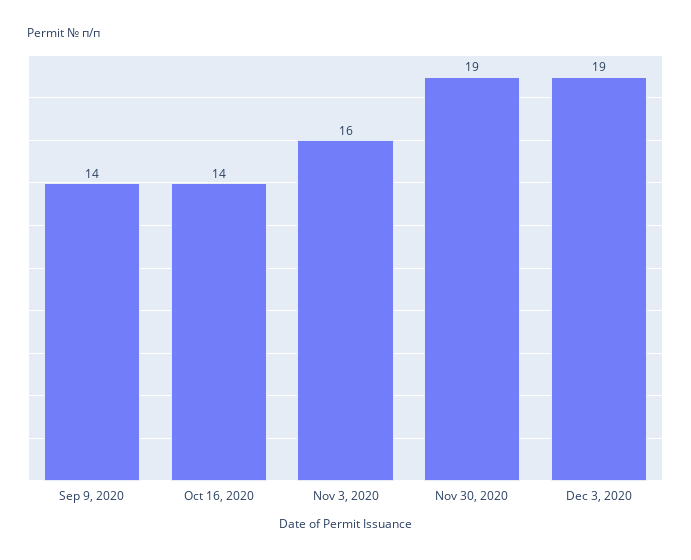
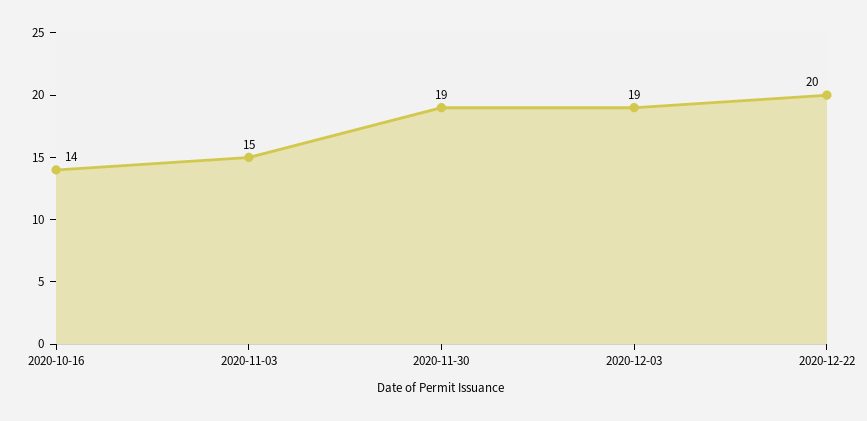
Sep 9, 2020: 14 -> none
Nov 3, 2020: 16 -> 15
2020-12-22: none -> 20

